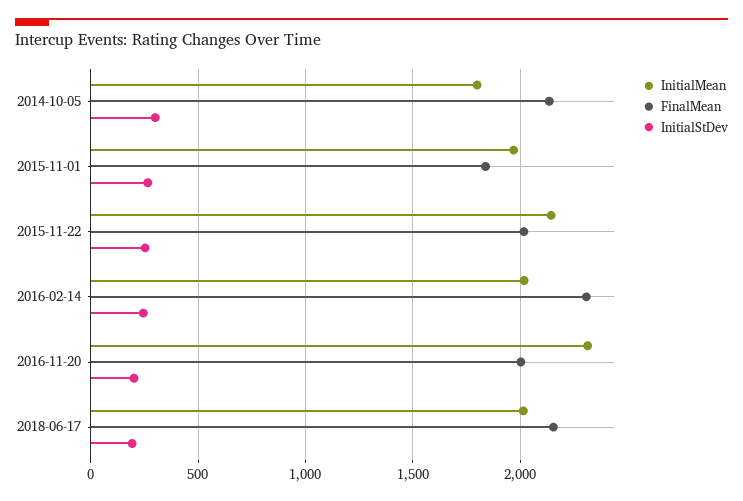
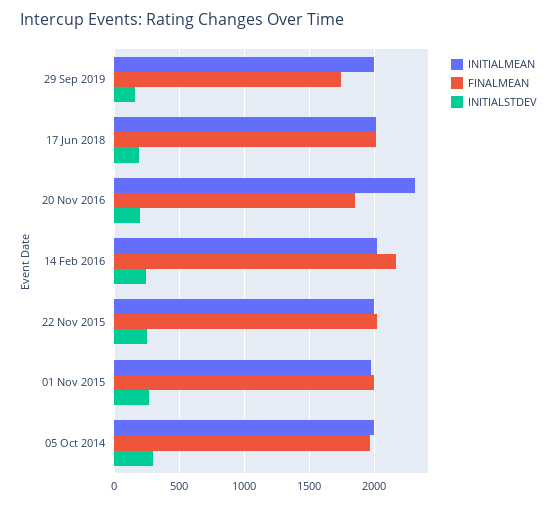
InitialMean, 2014-10-05: 1800 -> 2000
FinalMean, 2014-10-05: 2150 -> 1950
FinalMean, 2015-11-01: 1850 -> 2000
InitialMean, 2015-11-22: 2150 -> 2000
FinalMean, 2016-02-14: 2300 -> 2150
FinalMean, 2016-11-20: 2000 -> 1850
FinalMean, 2018-06-17: 2150 -> 2000
InitialMean, 29 Sep 2019: none -> 2000
FinalMean, 29 Sep 2019: none -> 1750
InitialStDev, 29 Sep 2019: none -> 150

